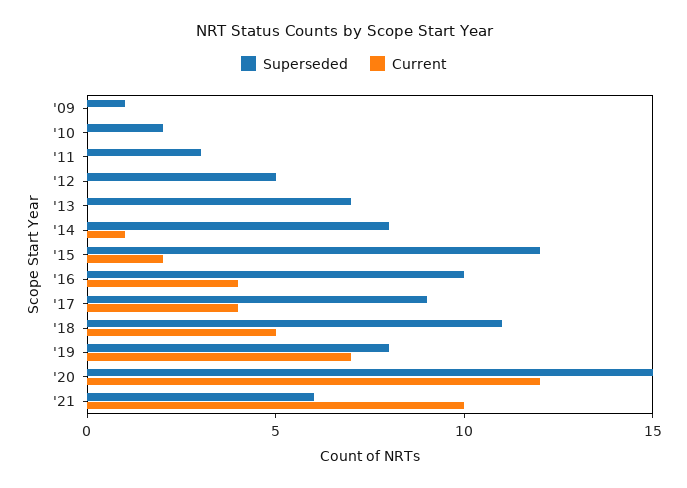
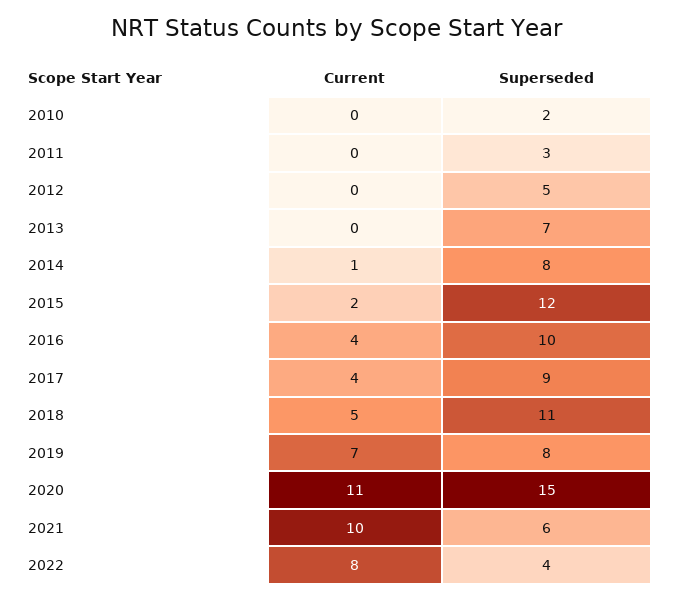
Superseded, '09: 1 -> none
Current, '09: 0 -> none
Current, '20: 12 -> 11
Current, 2022: none -> 8
Superseded, 2022: none -> 4

